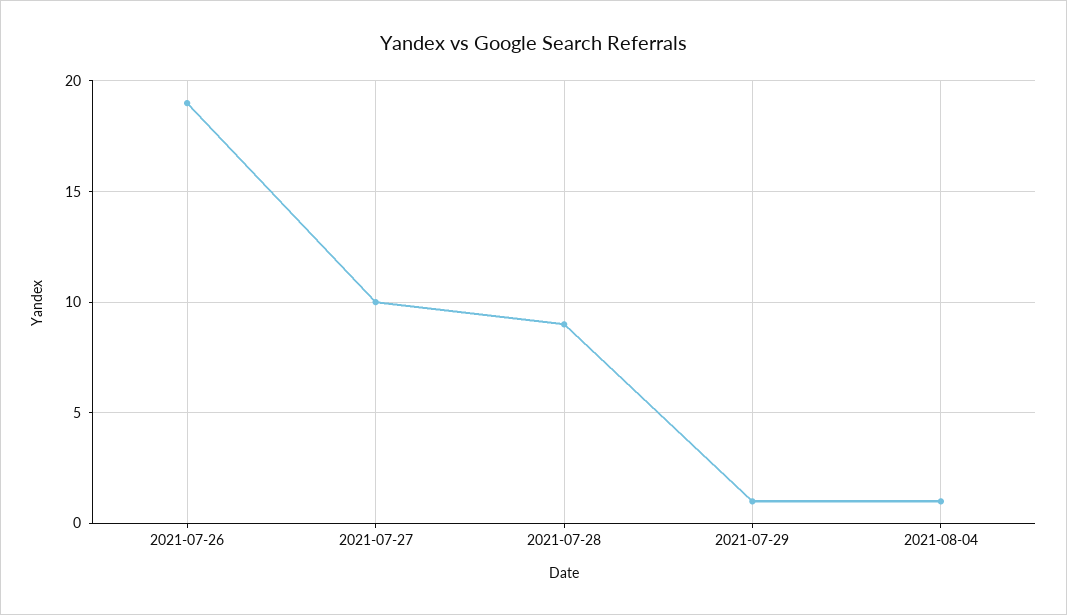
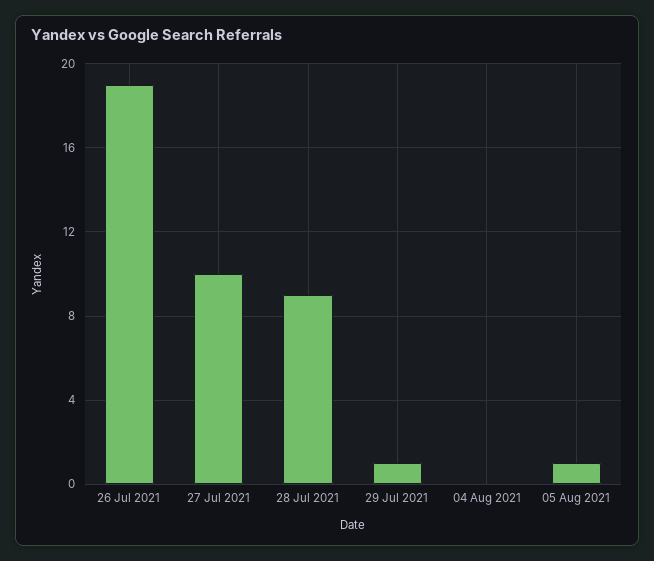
2021-08-04: 1 -> 0
05 Aug 2021: none -> 1

